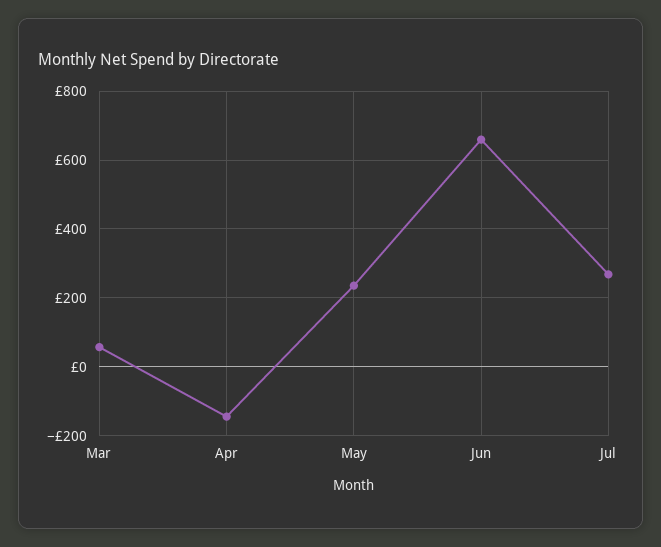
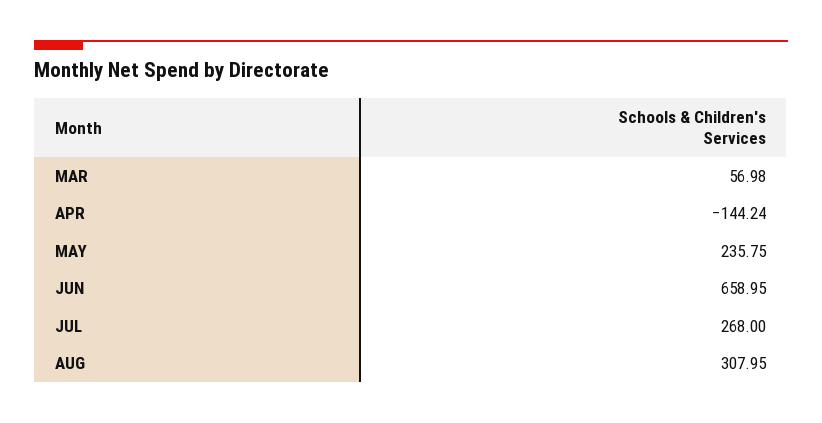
AUG: none -> 307.95

